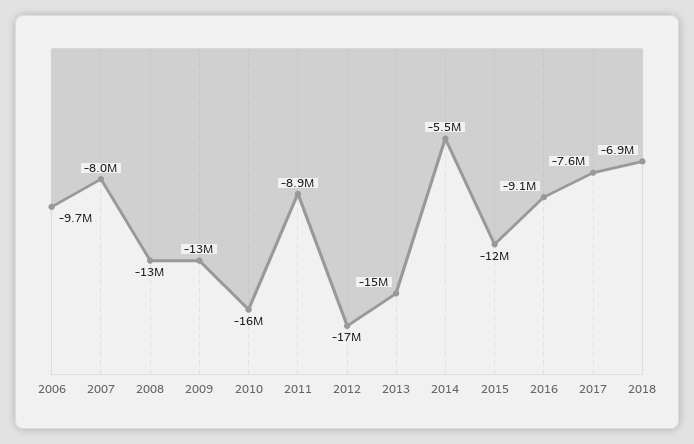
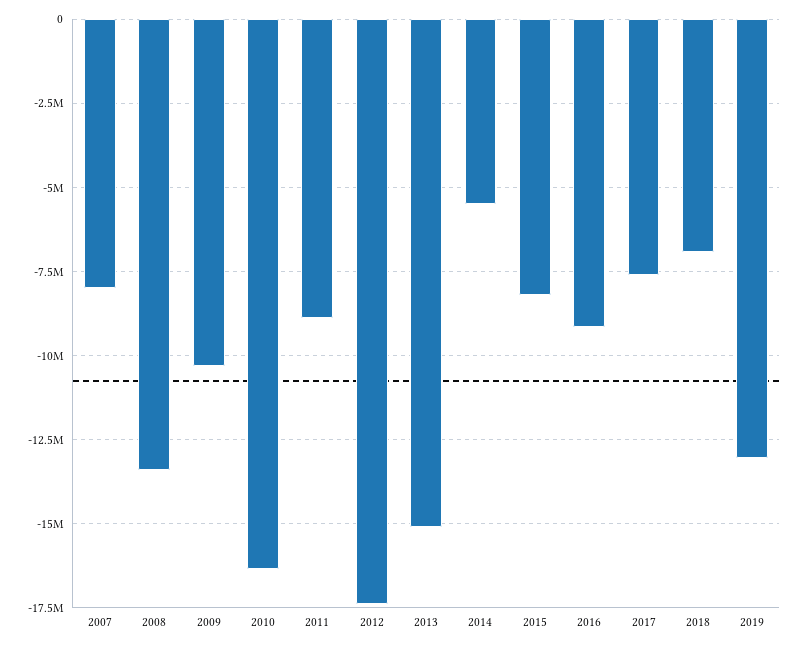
2006: -9700000 -> none
2009: -13000000 -> -10250000
2015: -12000000 -> -8250000
2019: none -> -13000000

